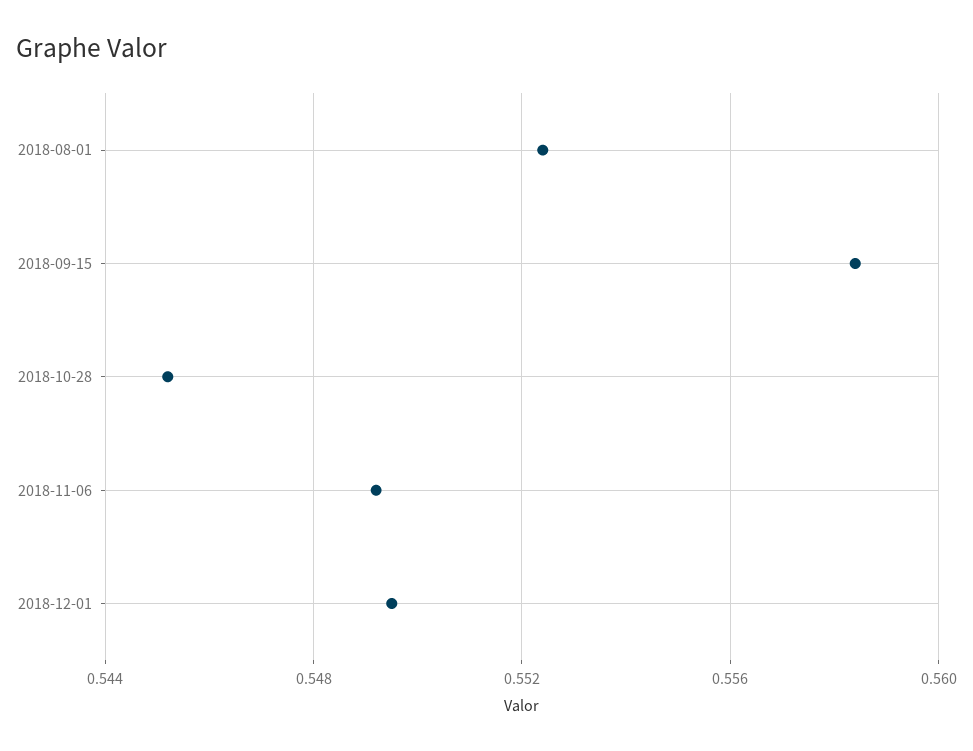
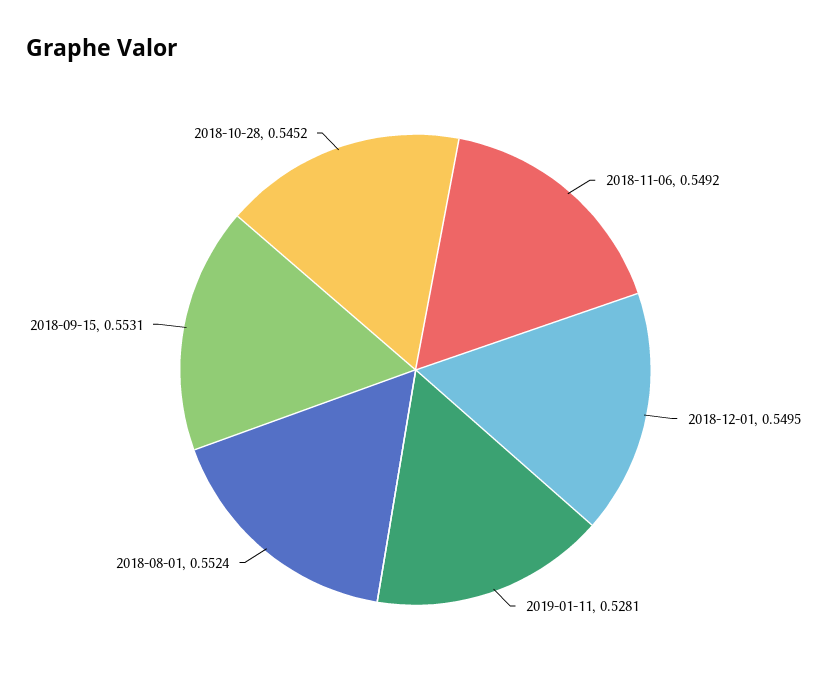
2018-09-15: 0.5585 -> 0.5531
2019-01-11: none -> 0.5281

